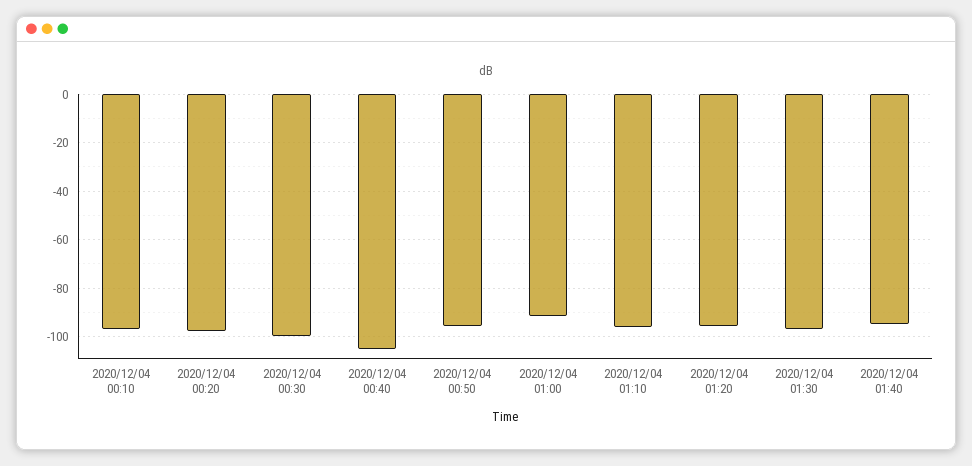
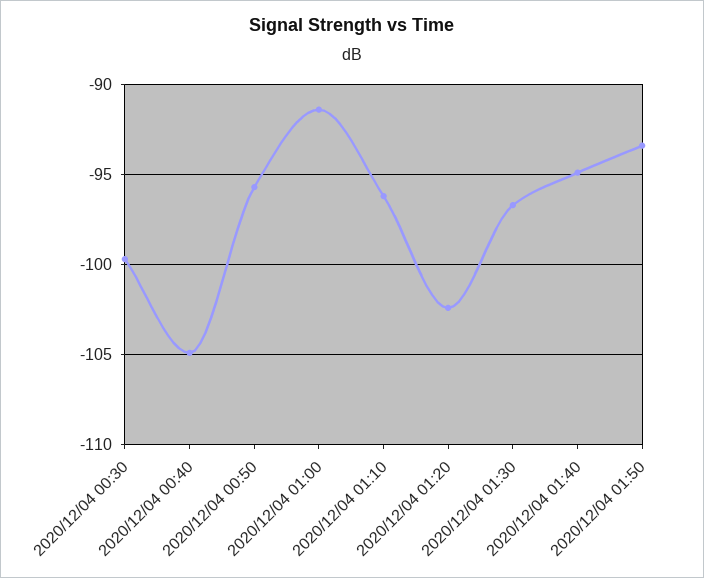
2020/12/04 00:10: -97.5 -> none
2020/12/04 00:20: -97.5 -> none
2020/12/04 01:20: -95 -> -102.5
2020/12/04 01:50: none -> -93.5

